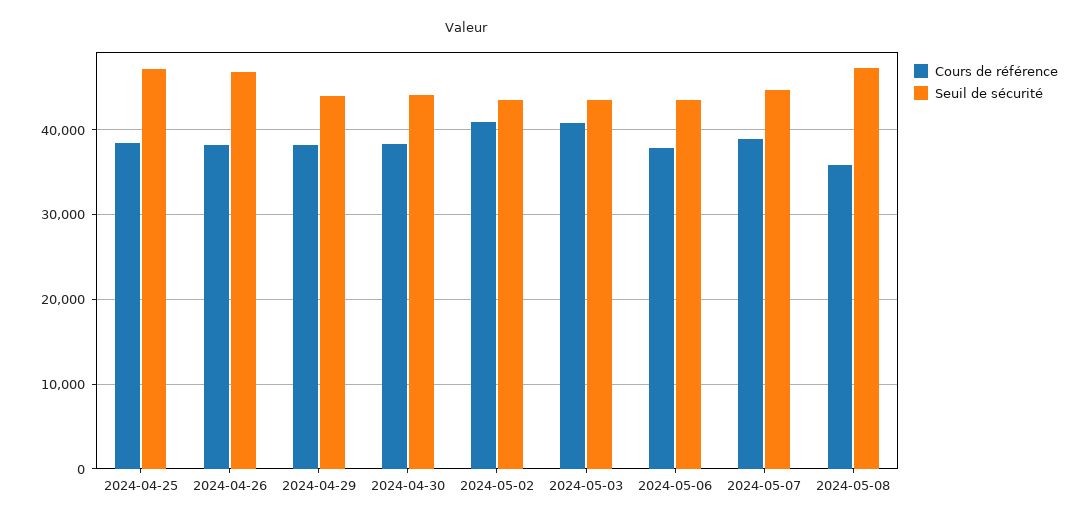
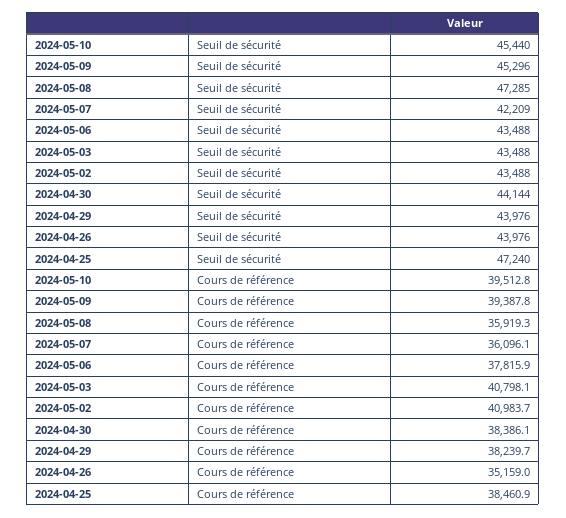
Cours de référence, 2024-04-26: 38000 -> 35159
Seuil de sécurité, 2024-04-26: 47000 -> 43976
Cours de référence, 2024-05-07: 39000 -> 36096.1
Seuil de sécurité, 2024-05-07: 45000 -> 42209
Seuil de sécurité, 2024-05-10: none -> 45440
Seuil de sécurité, 2024-05-09: none -> 45296
Cours de référence, 2024-05-10: none -> 39512.8
Cours de référence, 2024-05-09: none -> 39387.8

